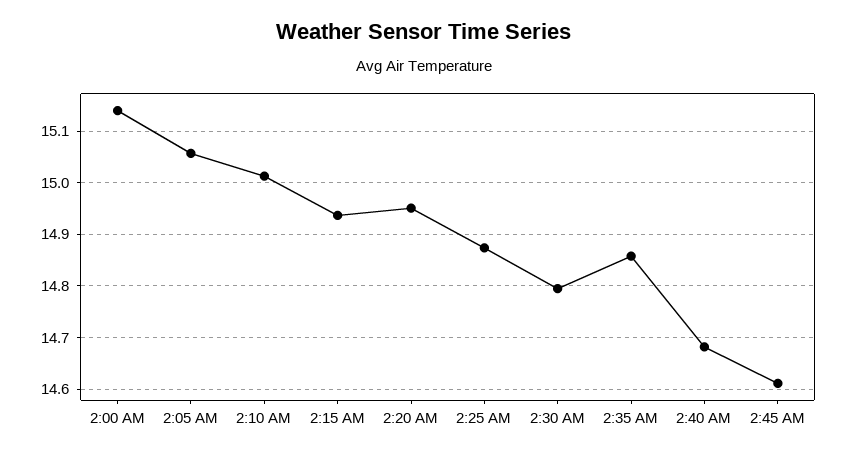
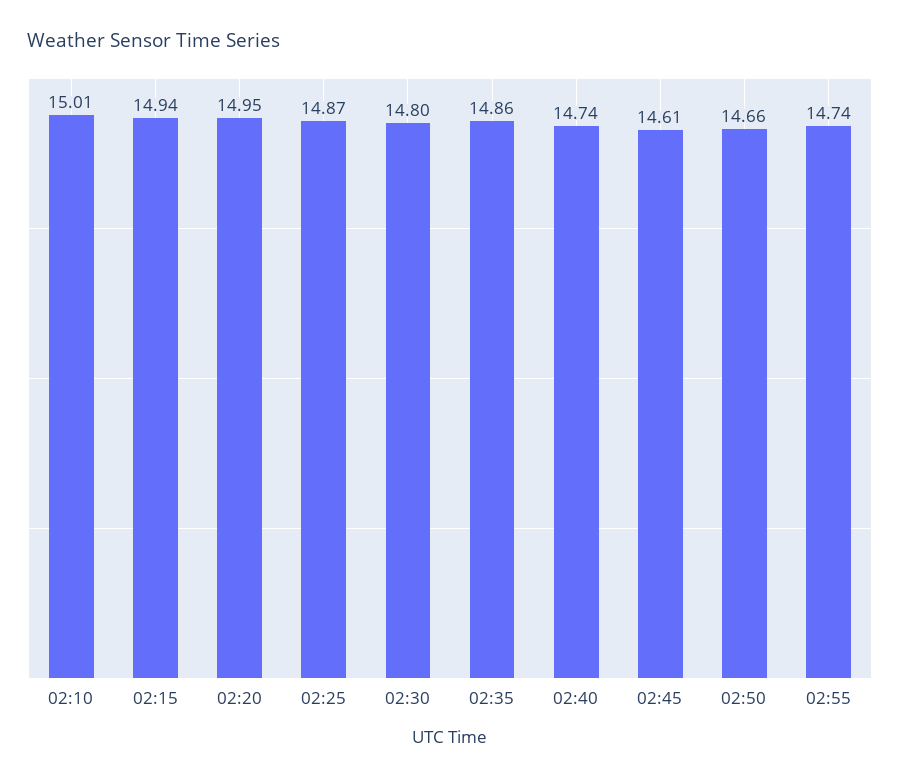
2:00 AM: 15.14 -> none
2:05 AM: 15.06 -> none
2:40 AM: 14.68 -> 14.74
02:50: none -> 14.66
02:55: none -> 14.74

